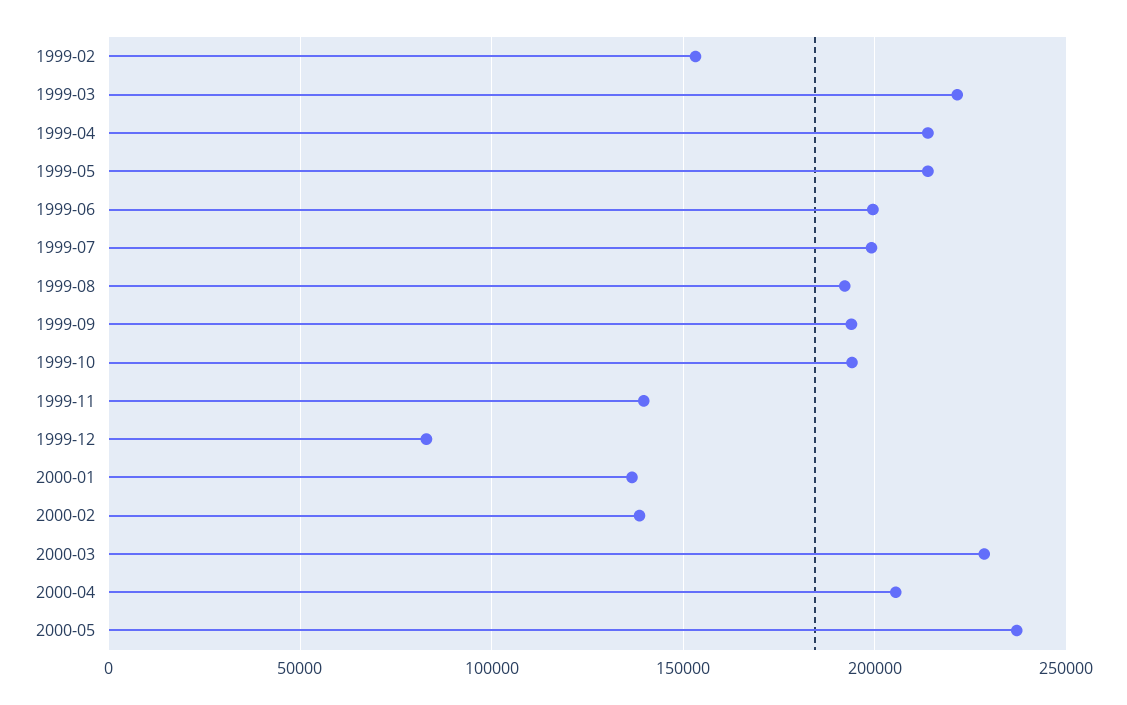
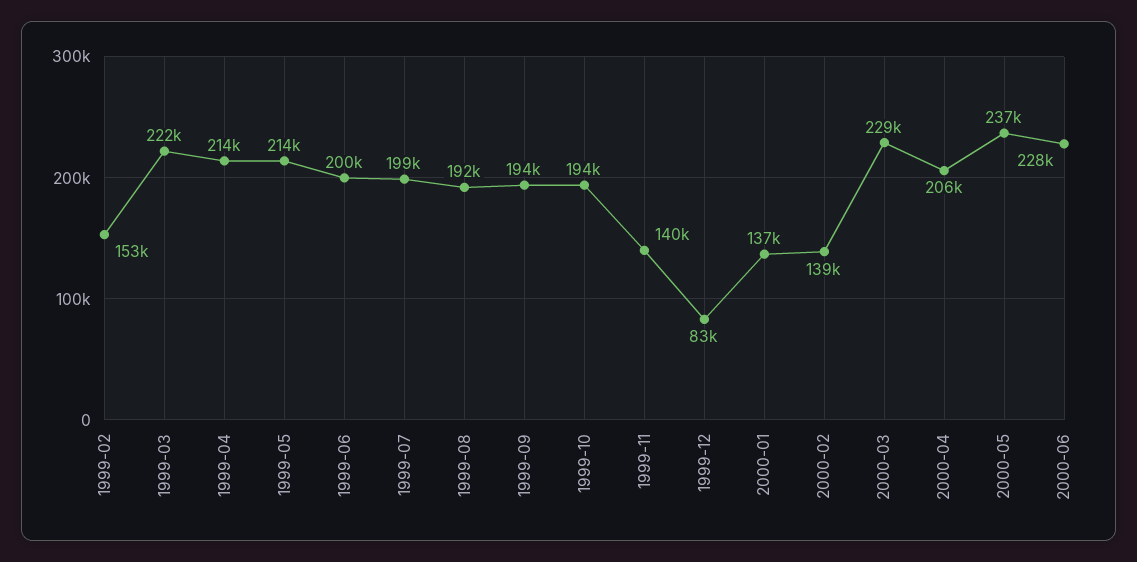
2000-06: none -> 228000

